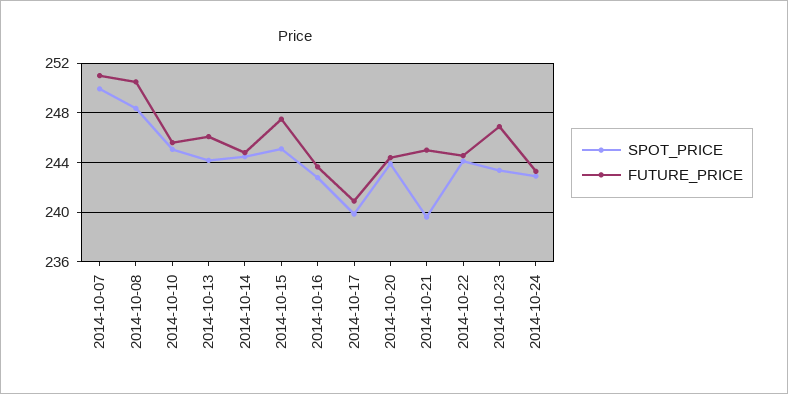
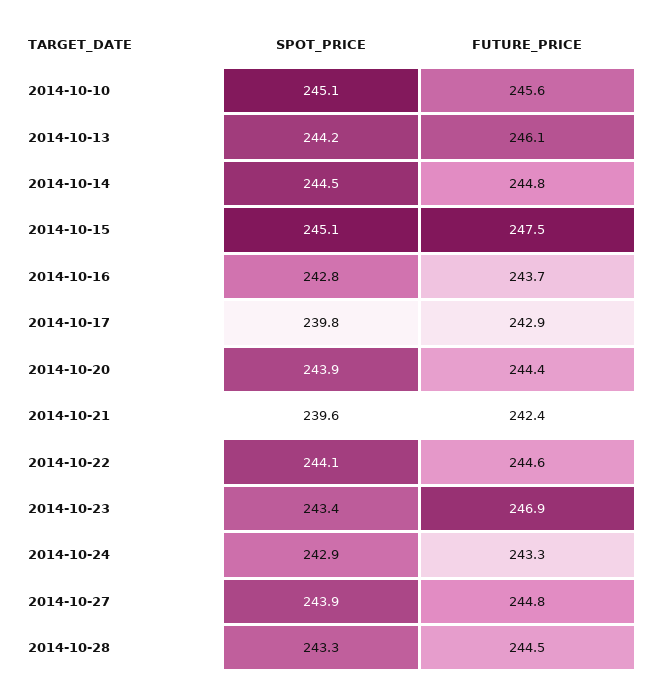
SPOT_PRICE, 2014-10-07: 250 -> none
FUTURE_PRICE, 2014-10-07: 251 -> none
SPOT_PRICE, 2014-10-08: 248.5 -> none
FUTURE_PRICE, 2014-10-08: 250.5 -> none
FUTURE_PRICE, 2014-10-17: 241 -> 242.9
FUTURE_PRICE, 2014-10-21: 245 -> 242.4
SPOT_PRICE, 2014-10-27: none -> 243.9
FUTURE_PRICE, 2014-10-27: none -> 244.8
SPOT_PRICE, 2014-10-28: none -> 243.3
FUTURE_PRICE, 2014-10-28: none -> 244.5

